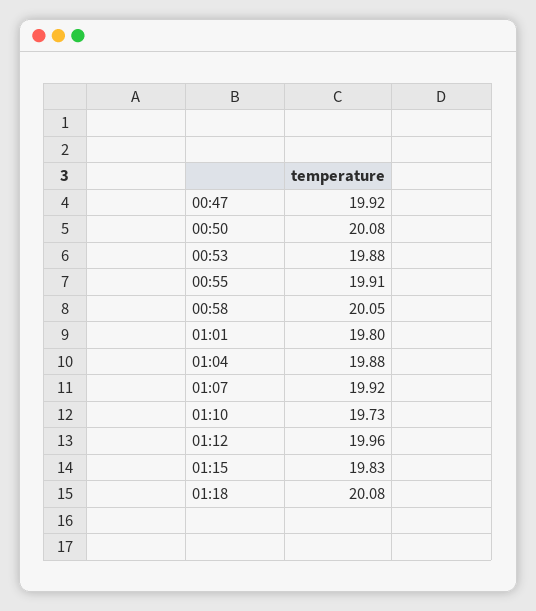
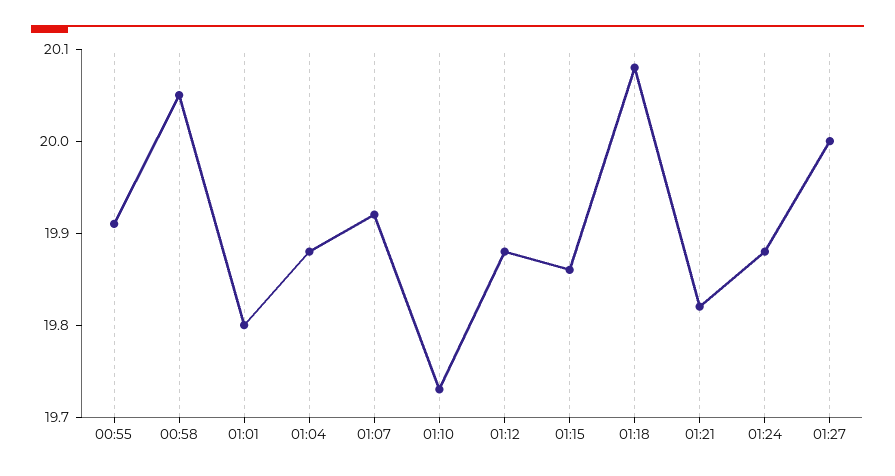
00:47: 19.92 -> none
00:50: 20.08 -> none
00:53: 19.88 -> none
01:12: 19.96 -> 19.88
01:15: 19.83 -> 19.86
01:21: none -> 19.82
01:24: none -> 19.88
01:27: none -> 20

